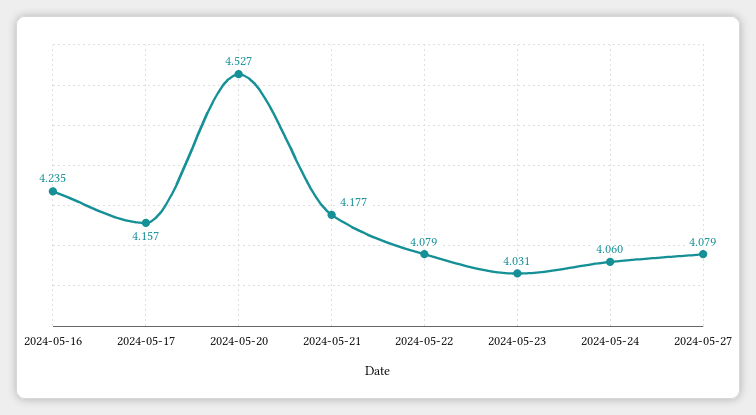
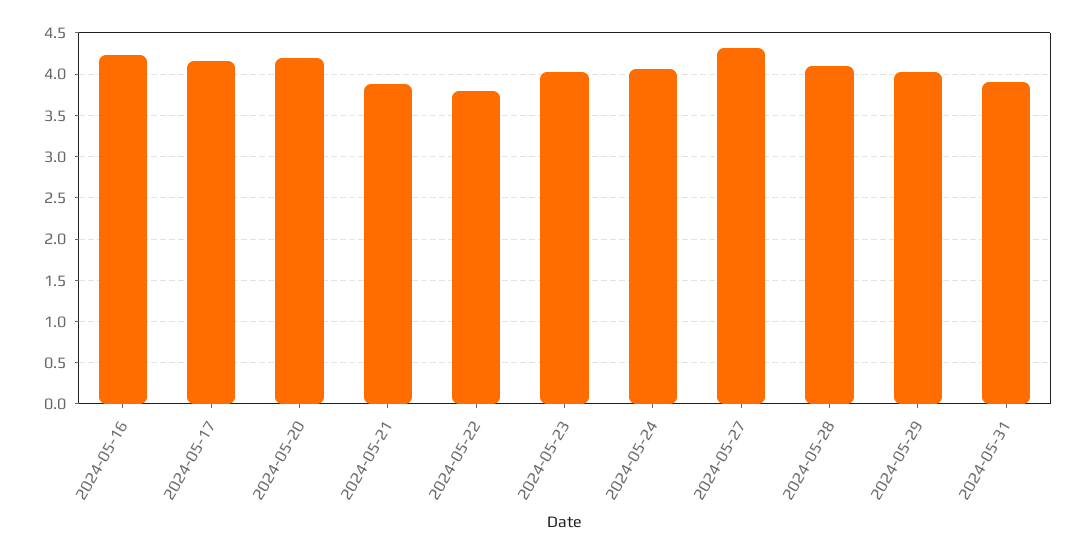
2024-05-20: 4.527 -> 4.2
2024-05-21: 4.177 -> 3.9
2024-05-22: 4.079 -> 3.8
2024-05-27: 4.079 -> 4.3
2024-05-28: none -> 4.1
2024-05-29: none -> 4
2024-05-31: none -> 3.9

